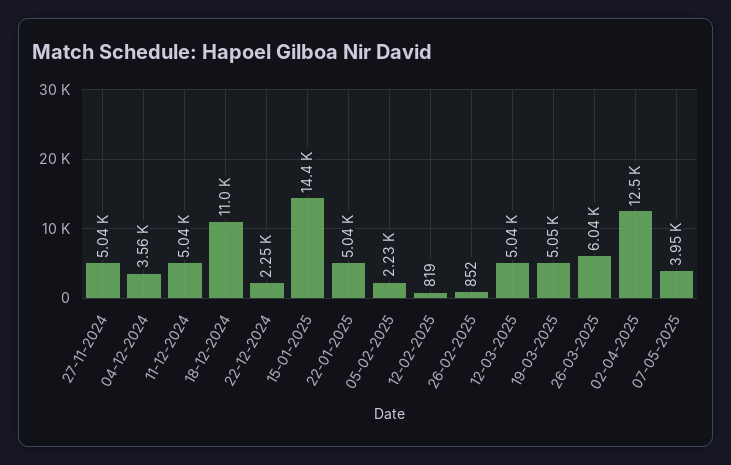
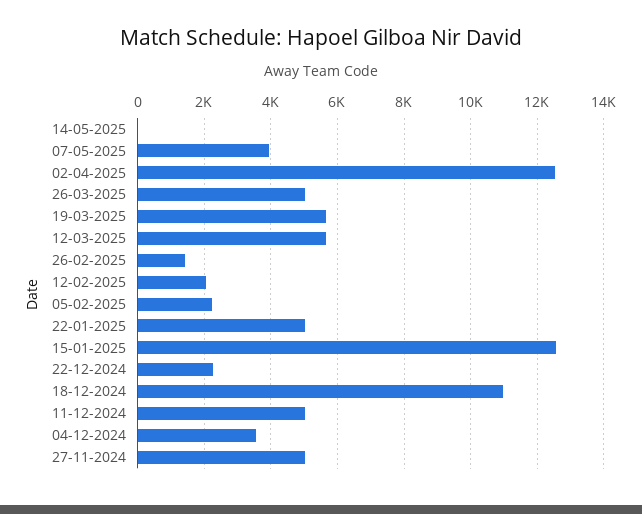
15-01-2025: 14400 -> 12600
12-02-2025: 819 -> 2000
26-02-2025: 852 -> 1400
12-03-2025: 5040 -> 5600
19-03-2025: 5050 -> 5600
26-03-2025: 6040 -> 5000
14-05-2025: none -> 0

